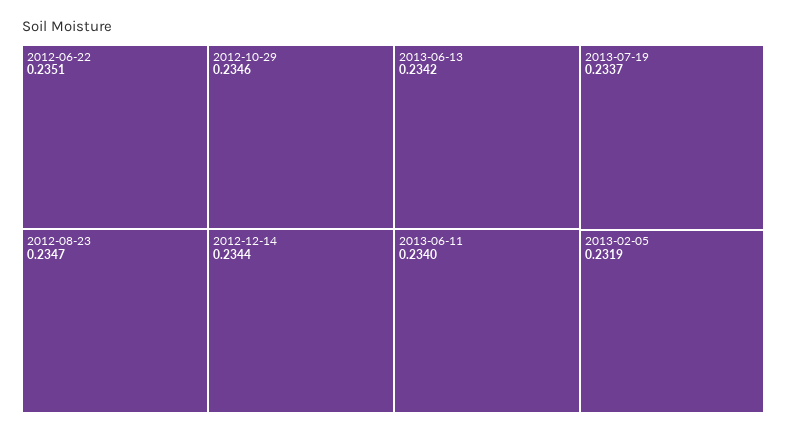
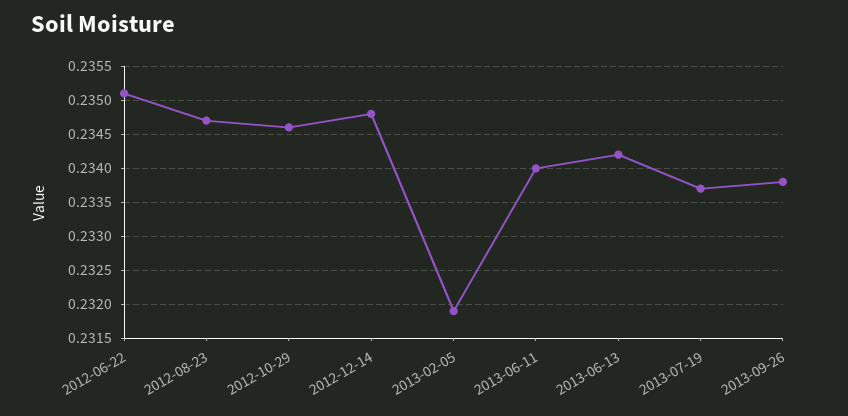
2012-12-14: 0.2344 -> 0.2348
2013-09-26: none -> 0.2338

